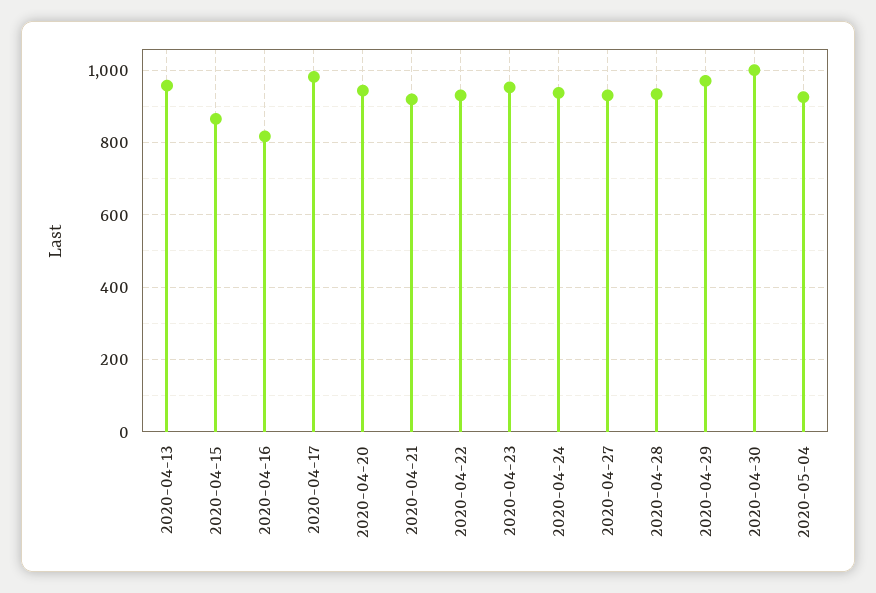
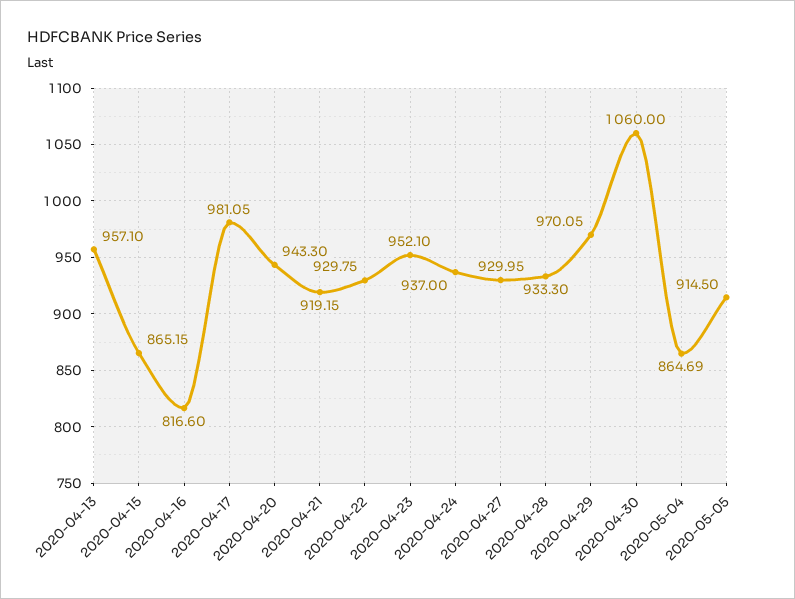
2020-04-30: 1000 -> 1060
2020-05-04: 920 -> 864.69
2020-05-05: none -> 914.5

